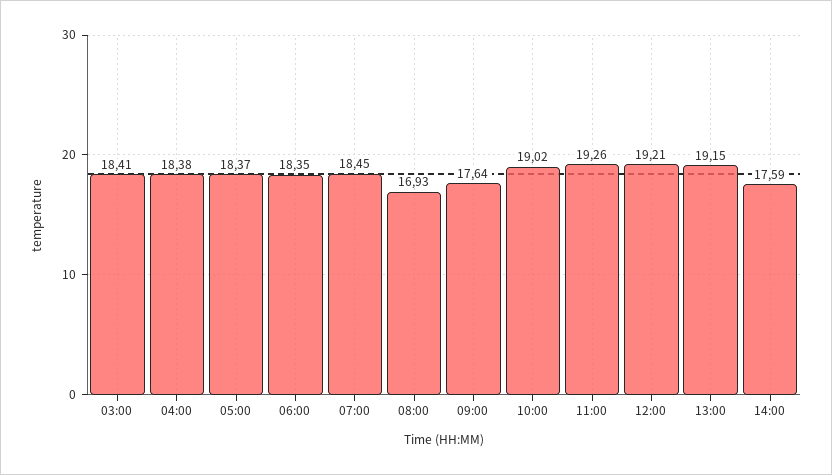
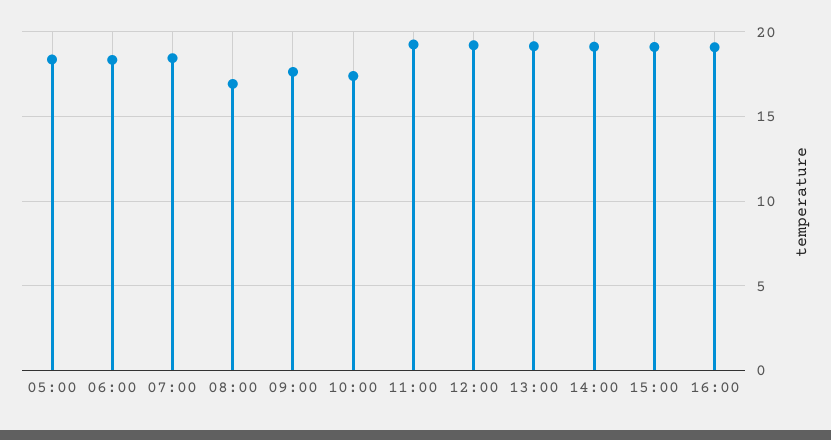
03:00: 18.41 -> none
04:00: 18.38 -> none
10:00: 19.02 -> 17.5
14:00: 17.59 -> 19
15:00: none -> 19
16:00: none -> 19

